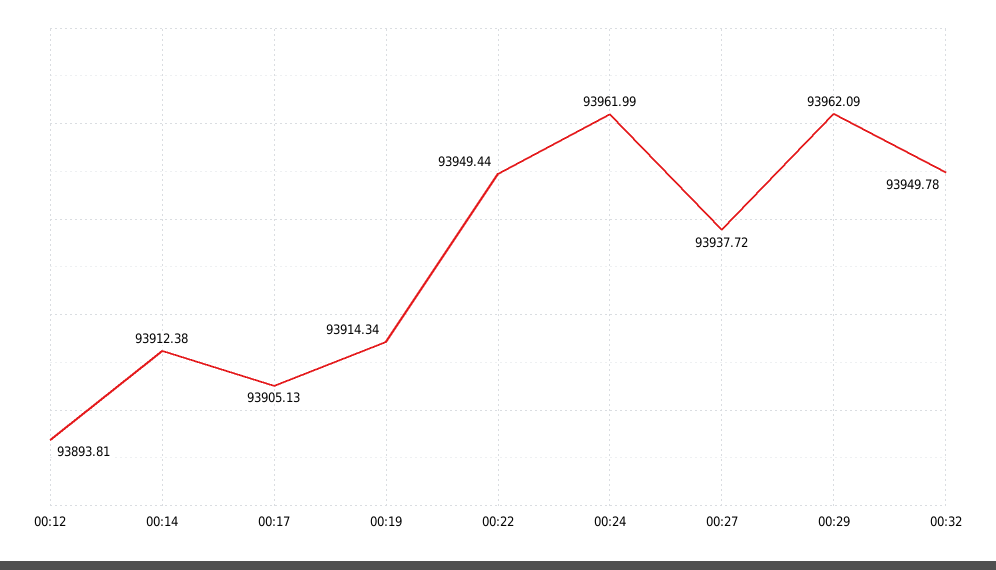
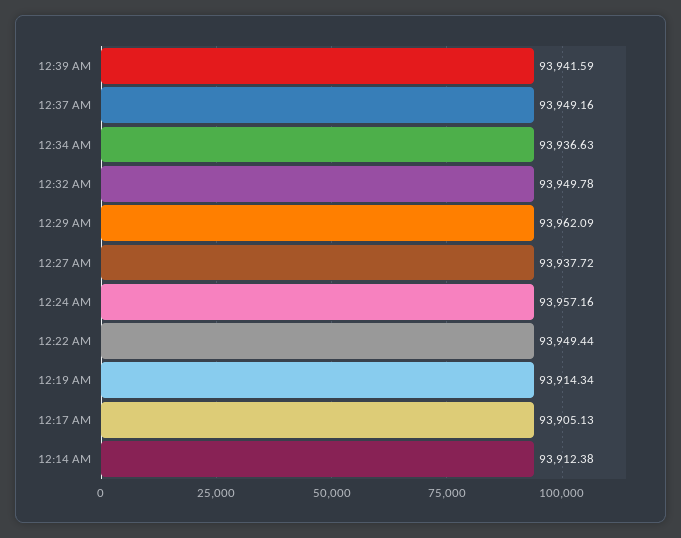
00:12: 93893.81 -> none
00:24: 93961.99 -> 93957.16
12:39 AM: none -> 93941.59
12:37 AM: none -> 93949.16
12:34 AM: none -> 93936.63

